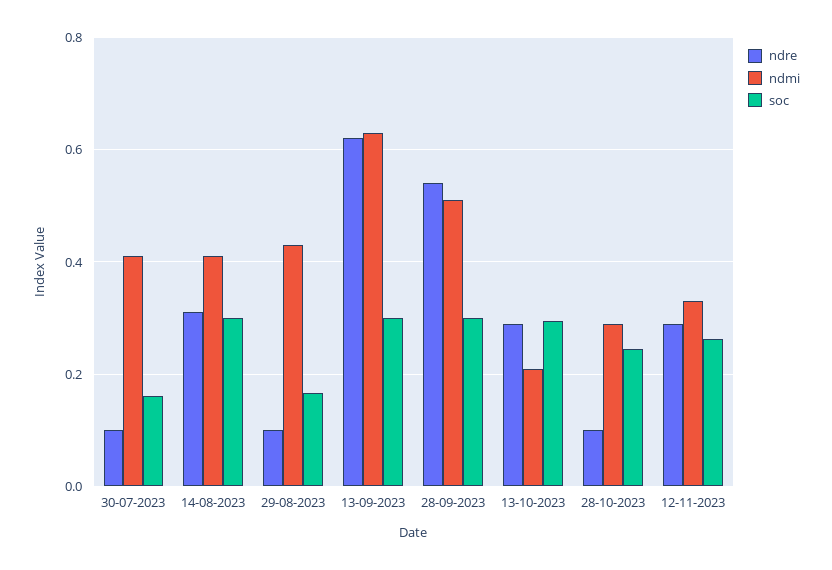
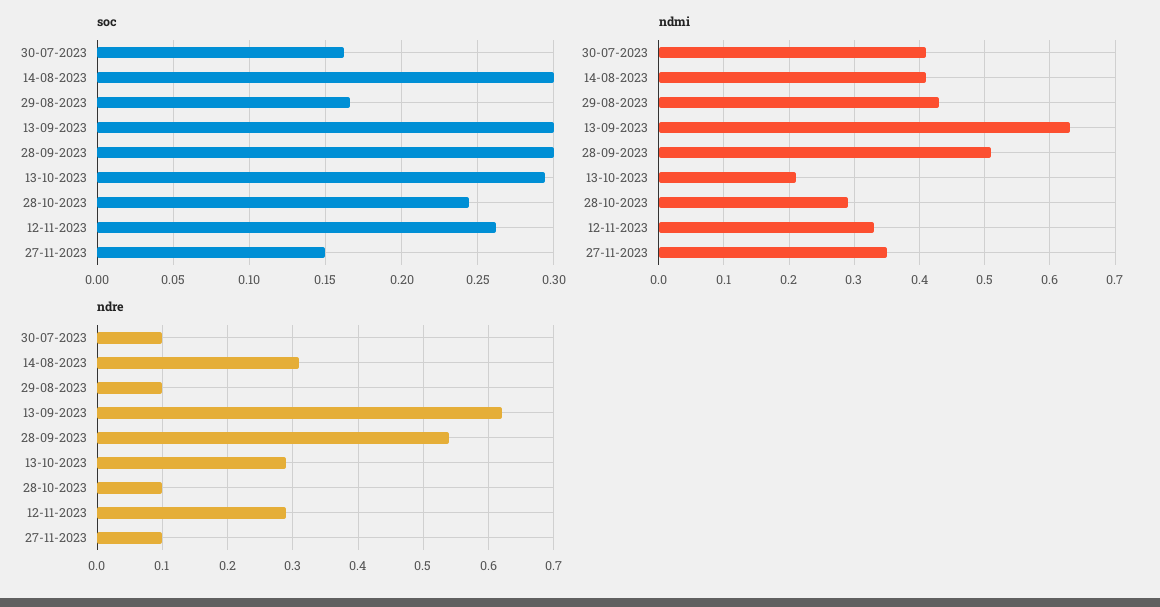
soc, 27-11-2023: none -> 0.15
ndmi, 27-11-2023: none -> 0.35
ndre, 27-11-2023: none -> 0.1

